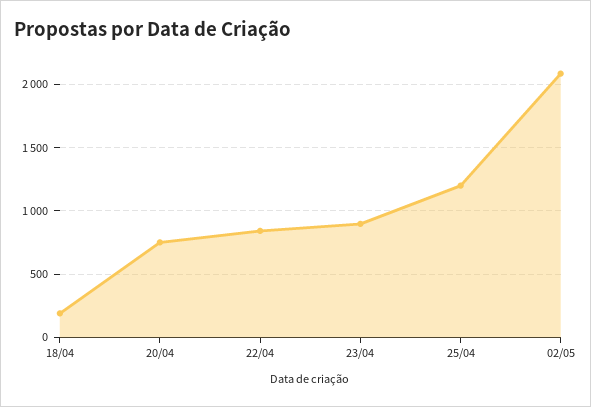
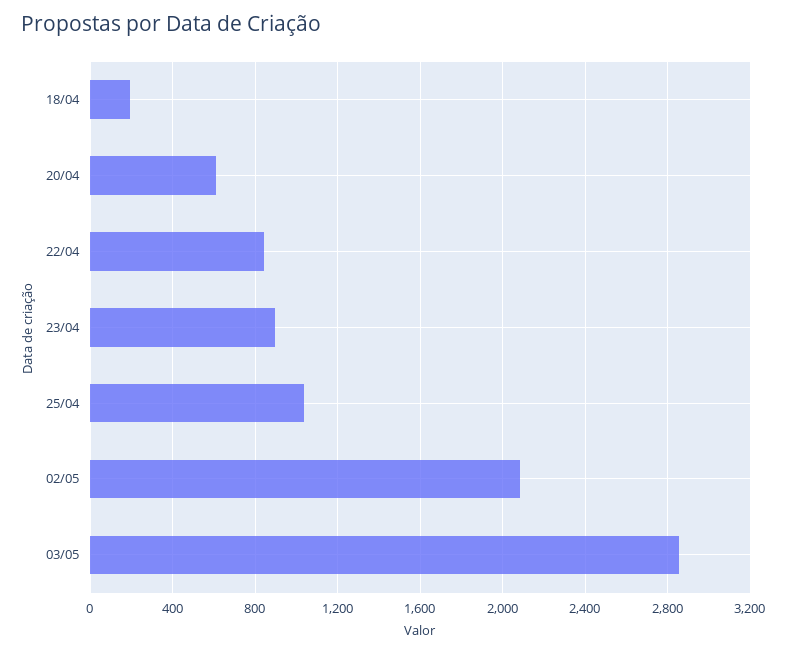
20/04: 750 -> 600
25/04: 1200 -> 1050
03/05: none -> 2850

